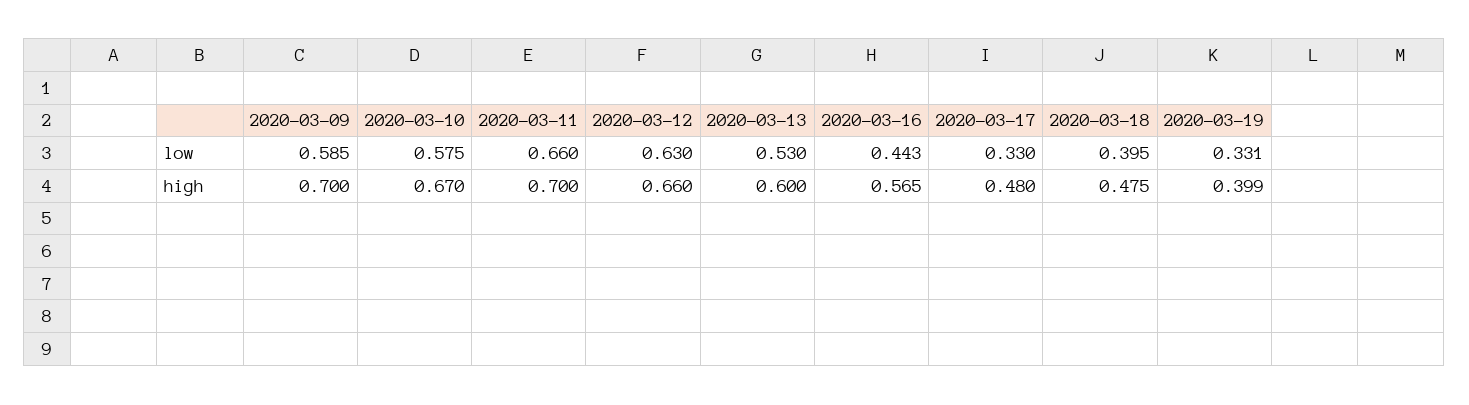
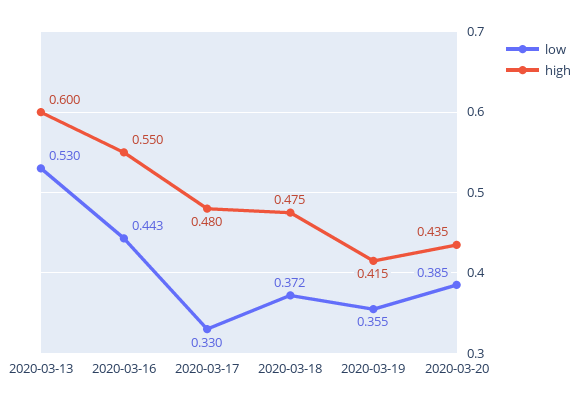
low, 2020-03-09: 0.585 -> none
low, 2020-03-10: 0.575 -> none
low, 2020-03-11: 0.66 -> none
low, 2020-03-12: 0.63 -> none
low, 2020-03-18: 0.395 -> 0.372
low, 2020-03-19: 0.331 -> 0.355
high, 2020-03-09: 0.7 -> none
high, 2020-03-10: 0.67 -> none
high, 2020-03-11: 0.7 -> none
high, 2020-03-12: 0.66 -> none
high, 2020-03-16: 0.565 -> 0.55
high, 2020-03-19: 0.399 -> 0.415
low, 2020-03-20: none -> 0.385
high, 2020-03-20: none -> 0.435

